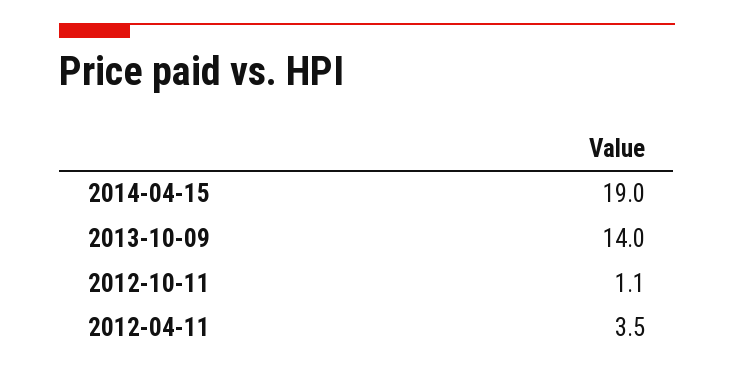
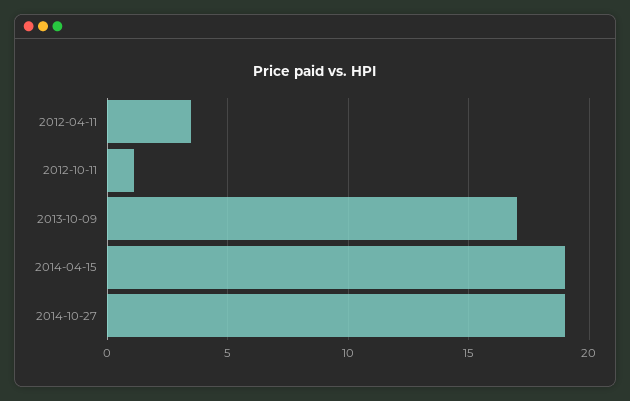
2013-10-09: 14 -> 17
2014-10-27: none -> 19

